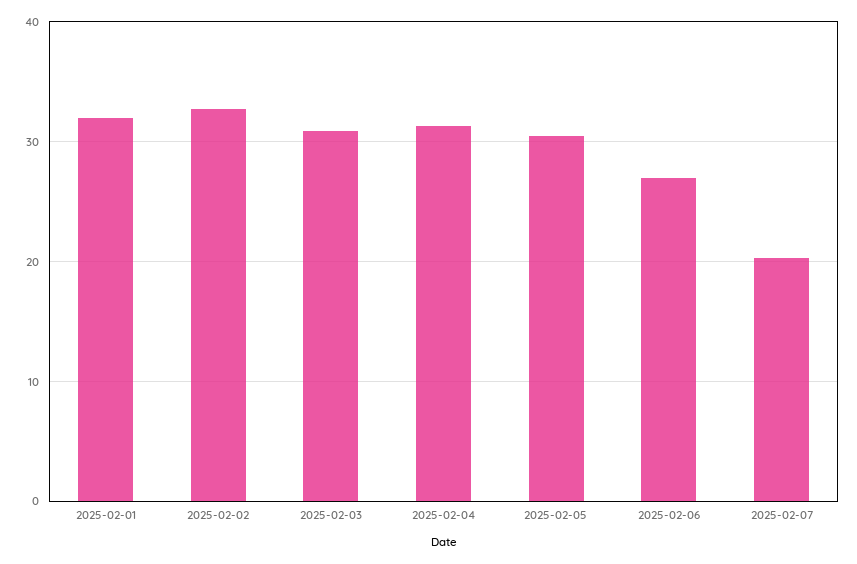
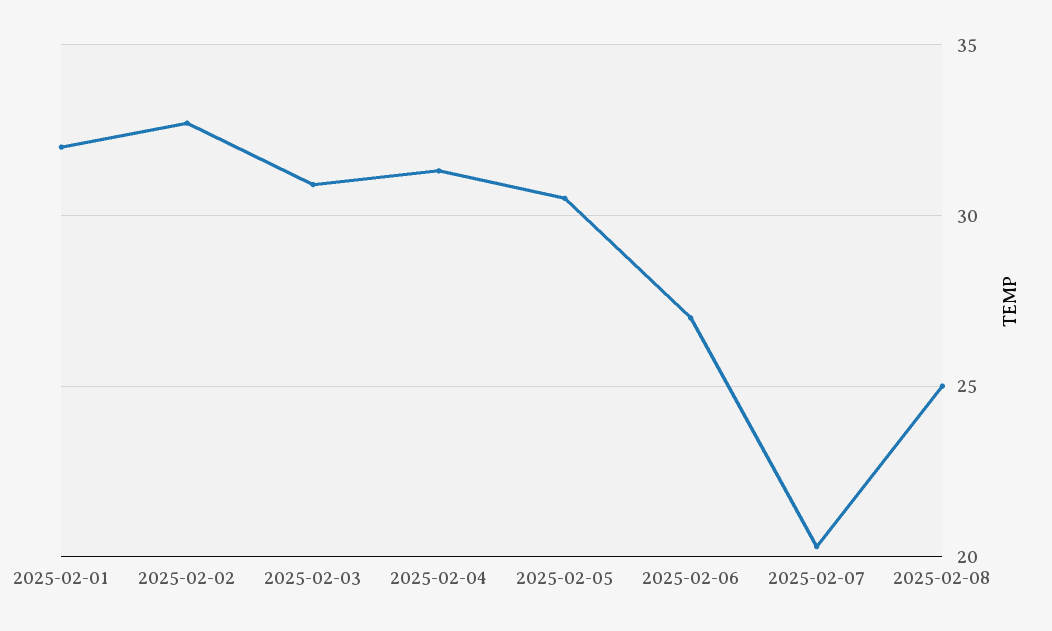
2025-02-08: none -> 25

